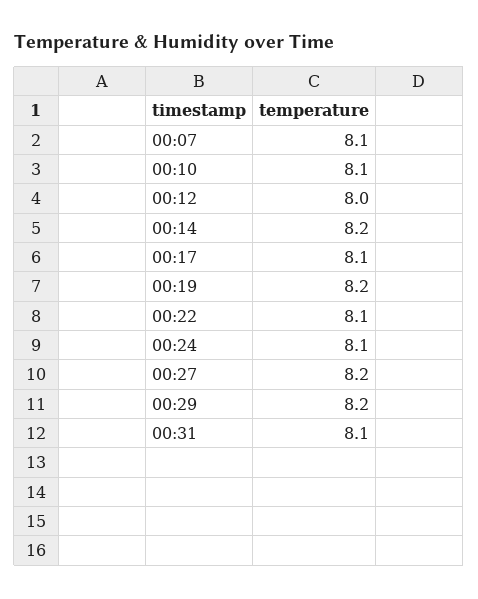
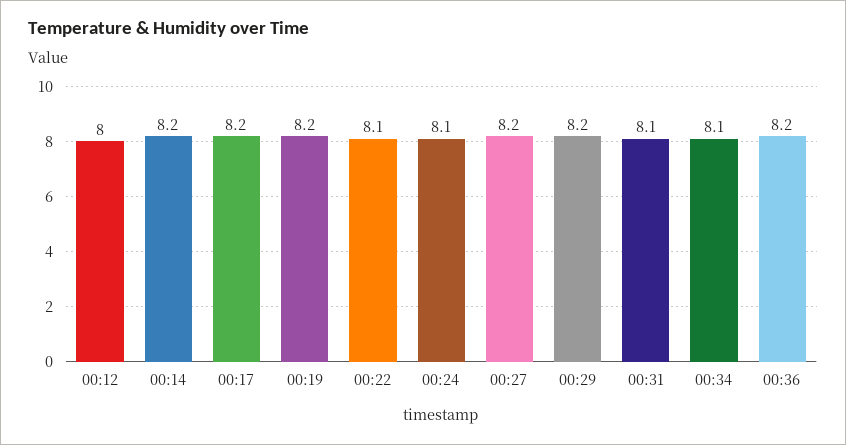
00:07: 8.1 -> none
00:10: 8.1 -> none
00:17: 8.1 -> 8.2
00:34: none -> 8.1
00:36: none -> 8.2

